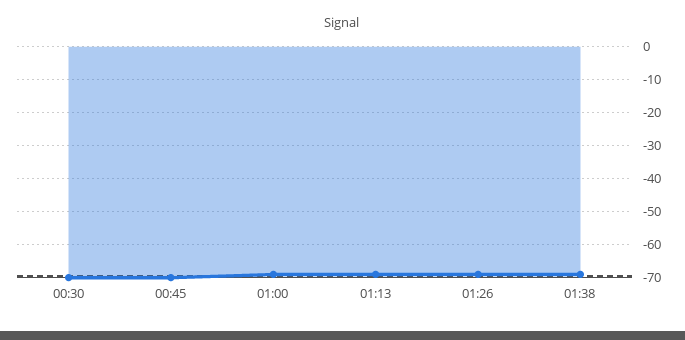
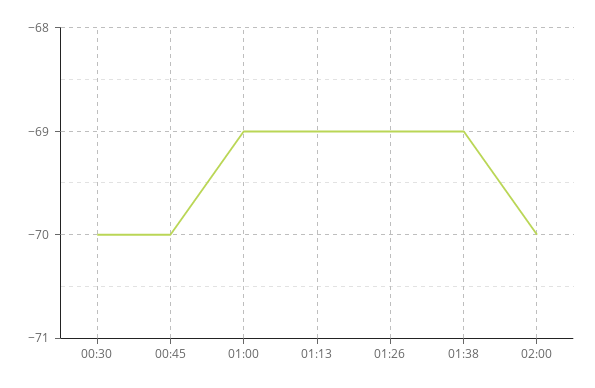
02:00: none -> -70

